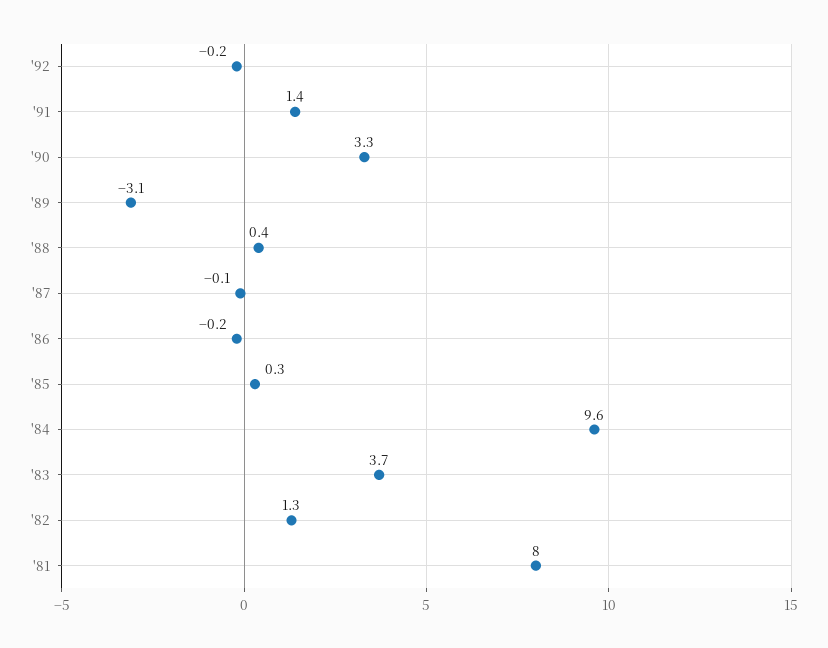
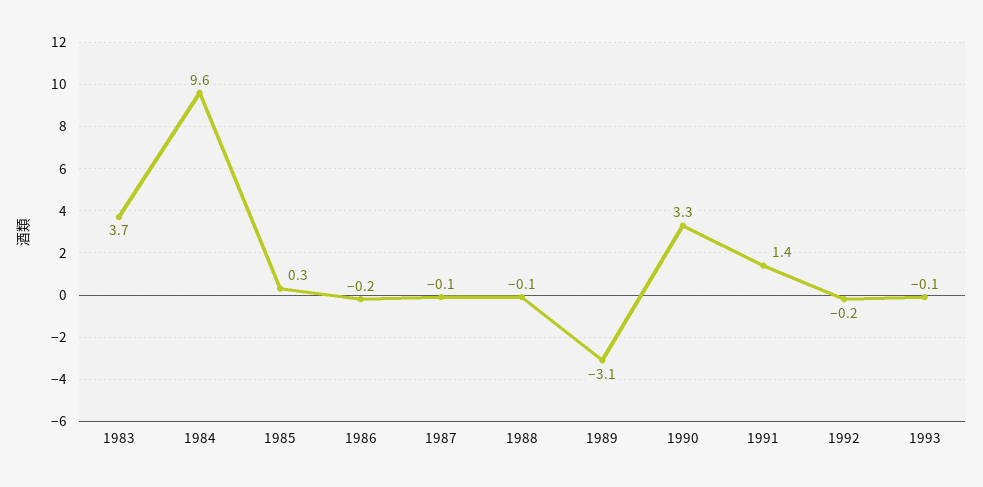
'88: 0.4 -> -0.1
'82: 1.3 -> none
'81: 8 -> none
1993: none -> -0.1

